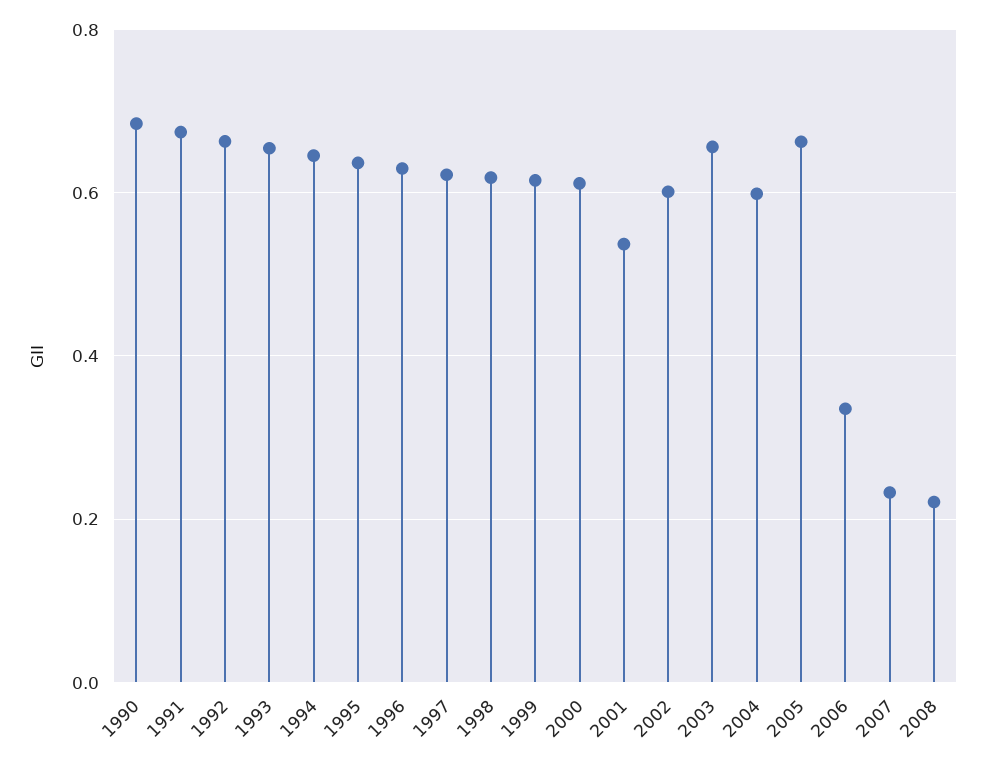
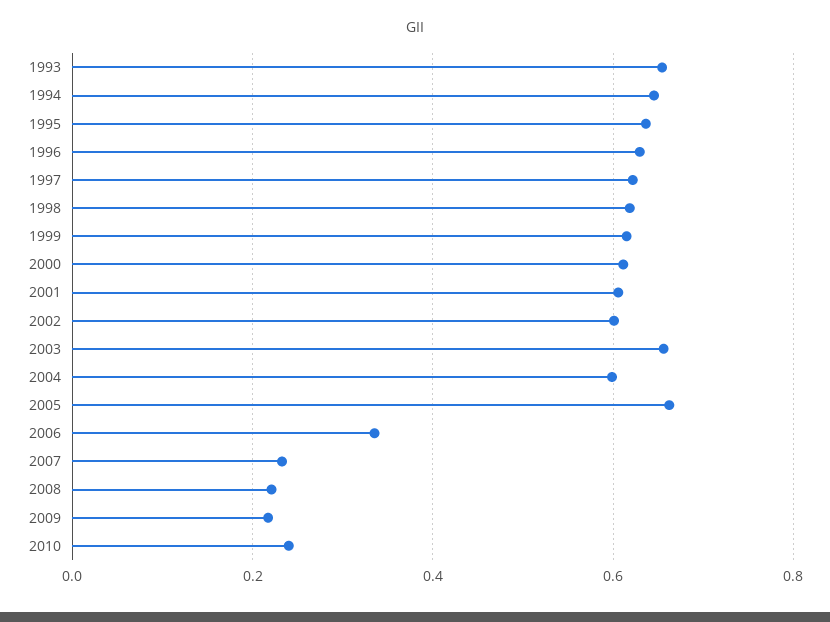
1990: 0.68 -> none
1991: 0.68 -> none
1992: 0.66 -> none
2001: 0.54 -> 0.6
2009: none -> 0.22
2010: none -> 0.24

